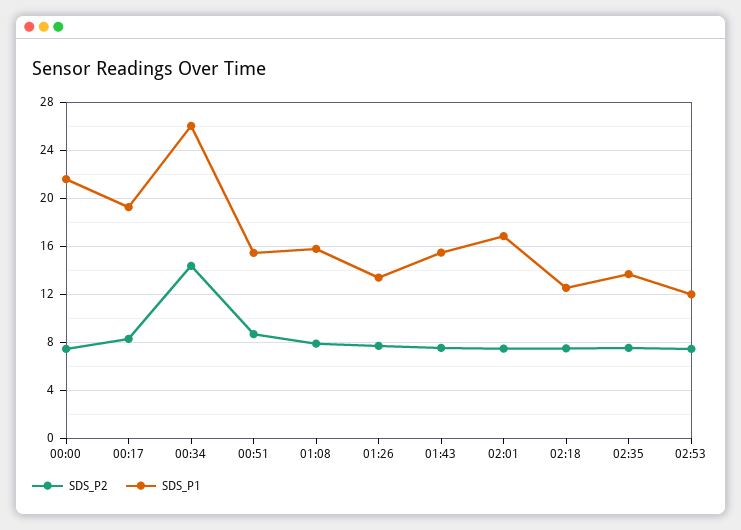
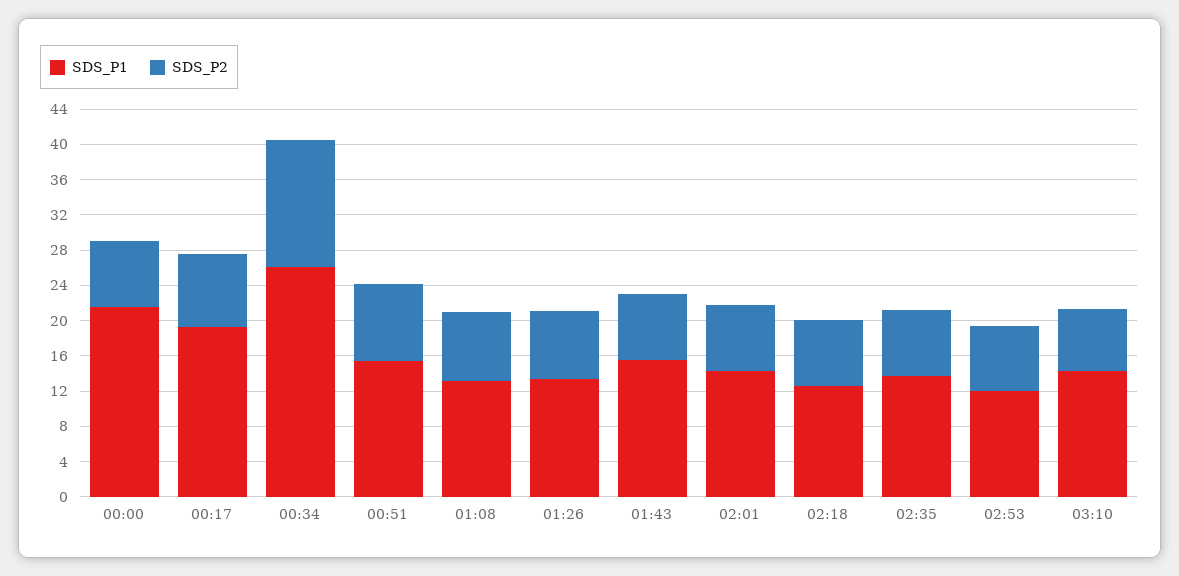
SDS_P1, 01:08: 16 -> 13
SDS_P1, 02:01: 17 -> 14
SDS_P1, 03:10: none -> 14
SDS_P2, 03:10: none -> 7

